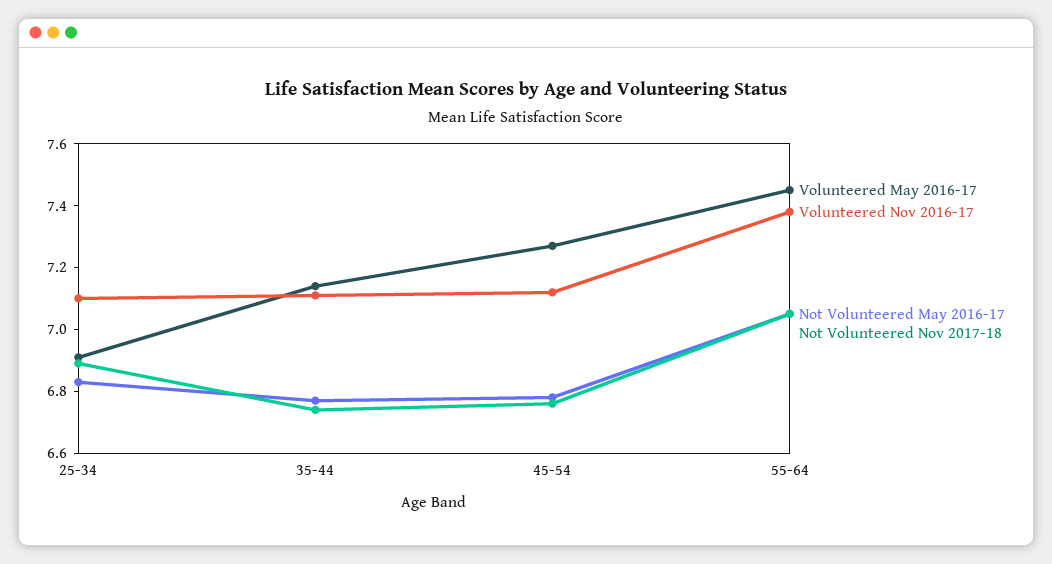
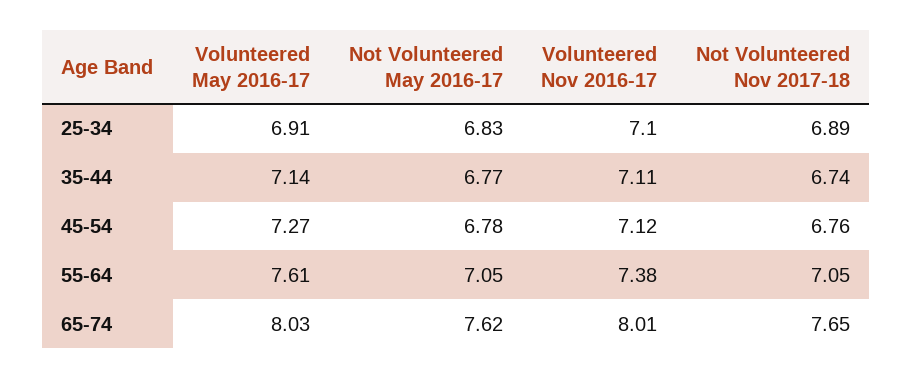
Volunteered May 2016-17, 55-64: 7.45 -> 7.61
Volunteered May 2016-17, 65-74: none -> 8.03
Not Volunteered May 2016-17, 65-74: none -> 7.62
Volunteered Nov 2016-17, 65-74: none -> 8.01
Not Volunteered Nov 2017-18, 65-74: none -> 7.65

